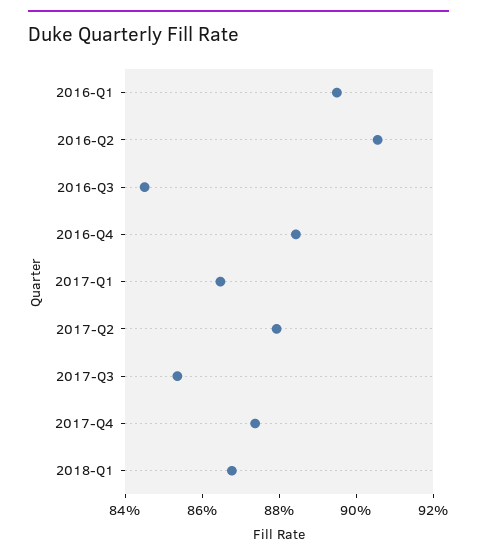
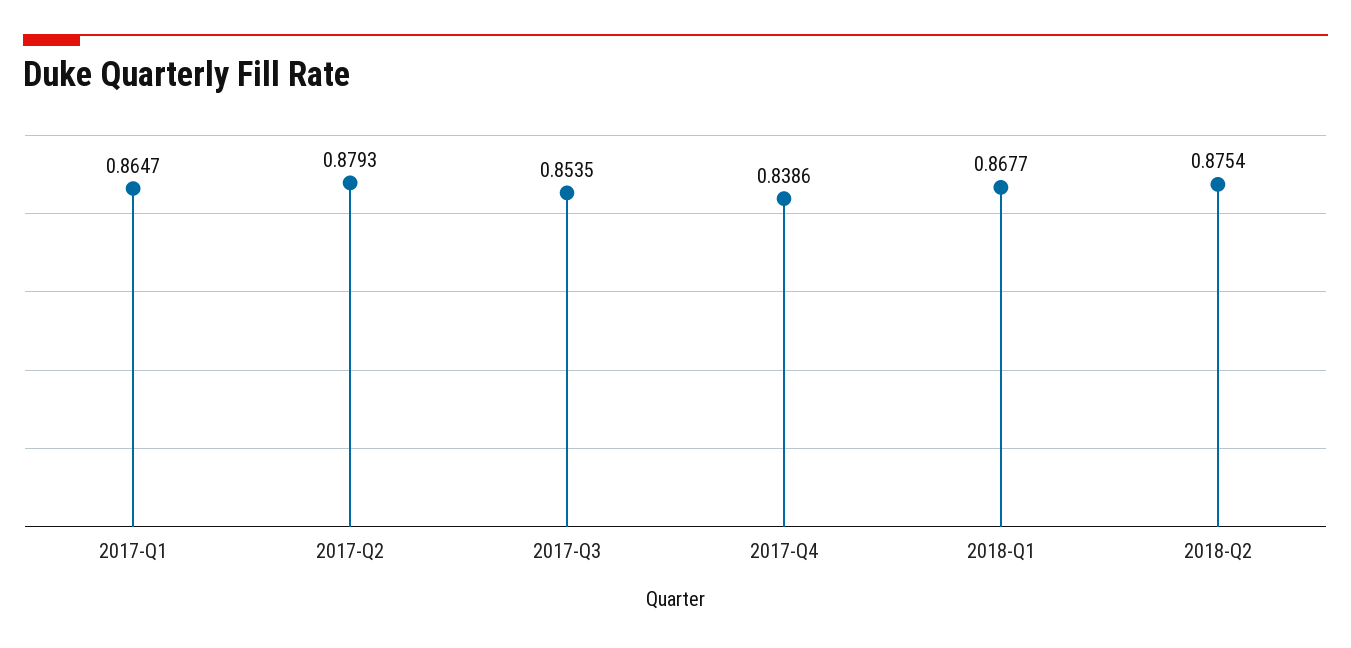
2016-Q1: 0.895 -> none
2016-Q2: 0.905 -> none
2016-Q3: 0.845 -> none
2016-Q4: 0.885 -> none
2017-Q4: 0.875 -> 0.8386
2018-Q2: none -> 0.8754

